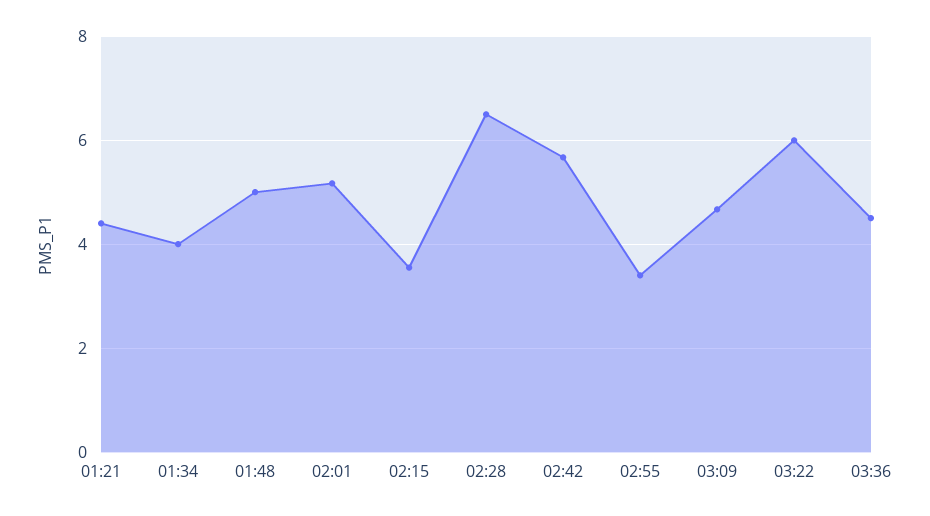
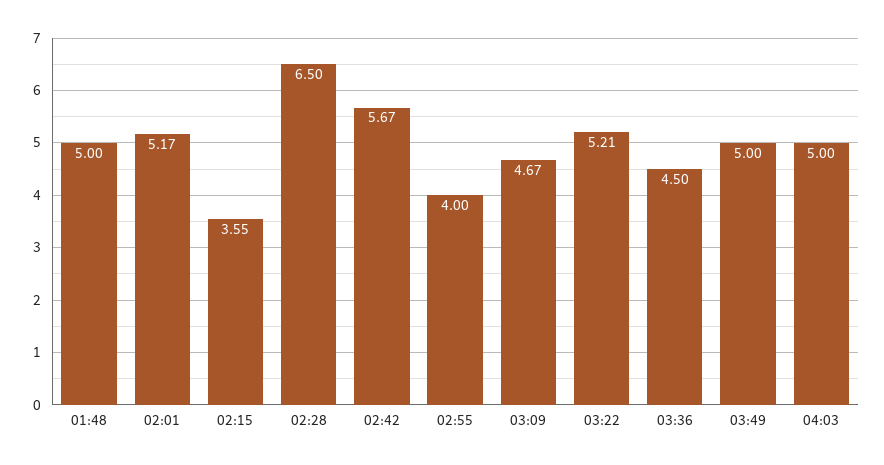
01:21: 4.4 -> none
01:34: 4 -> none
02:55: 3.4 -> 4
03:22: 6 -> 5.21
03:49: none -> 5
04:03: none -> 5

